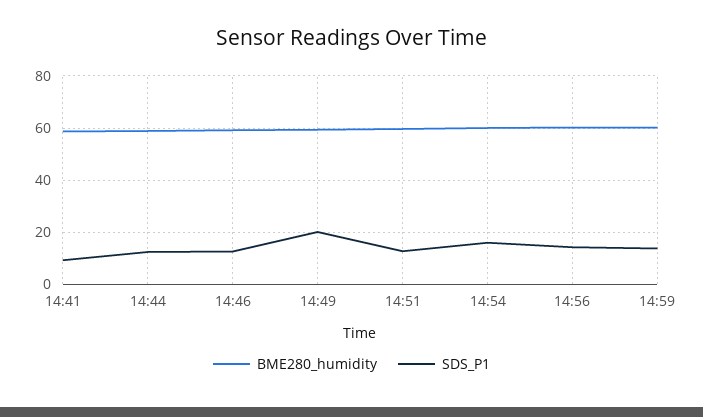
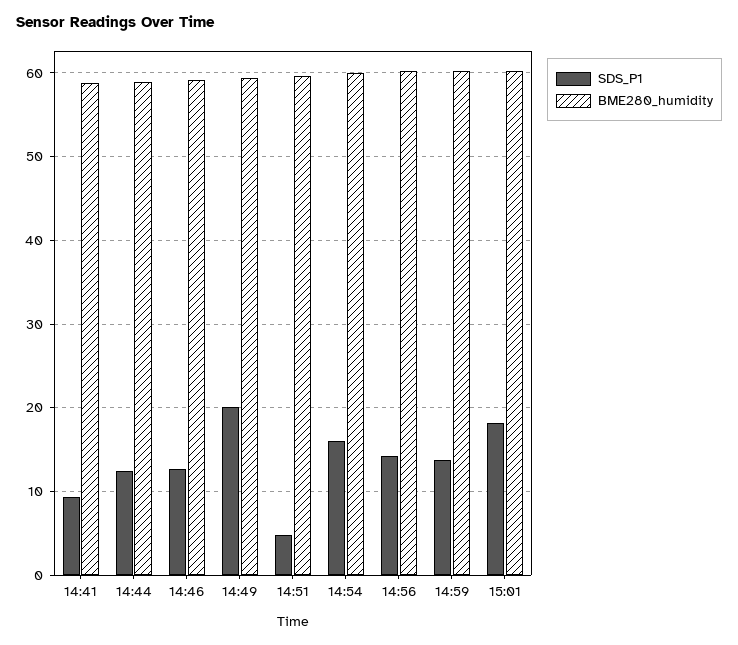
SDS_P1, 14:51: 12.5 -> 5
SDS_P1, 15:01: none -> 18
BME280_humidity, 15:01: none -> 60

